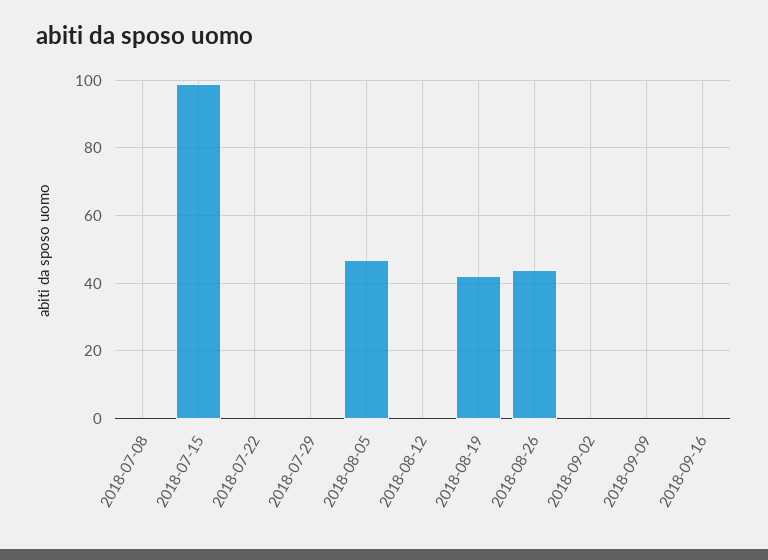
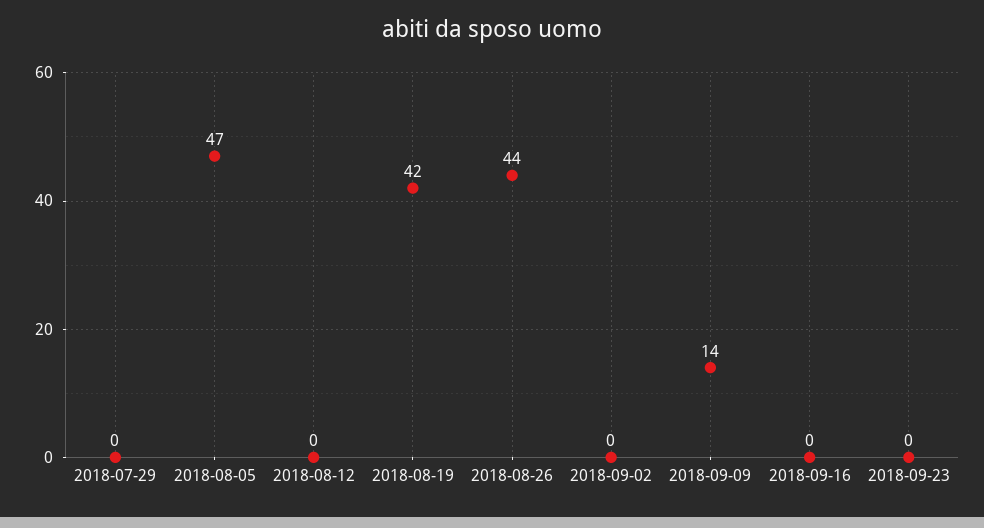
2018-07-08: 0 -> none
2018-07-15: 100 -> none
2018-07-22: 0 -> none
2018-09-09: 0 -> 14
2018-09-23: none -> 0

